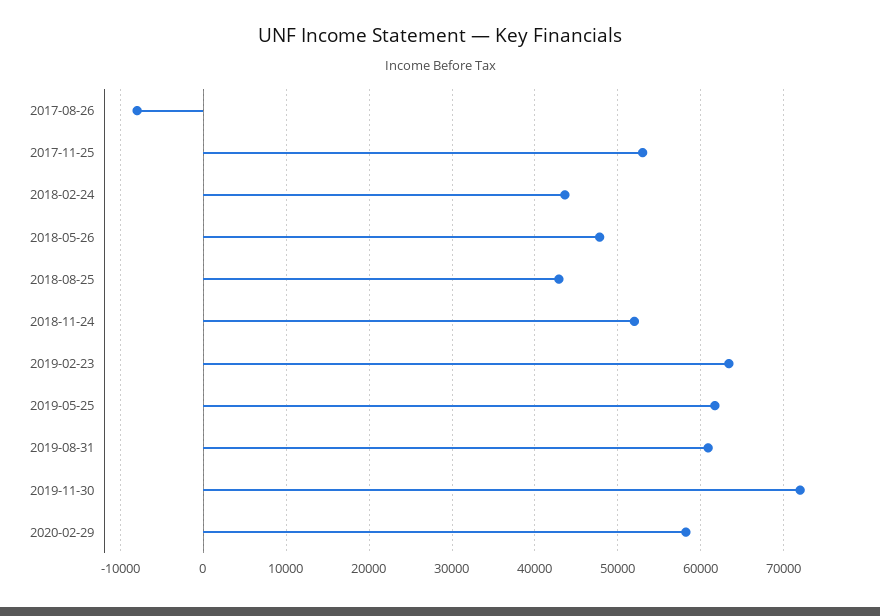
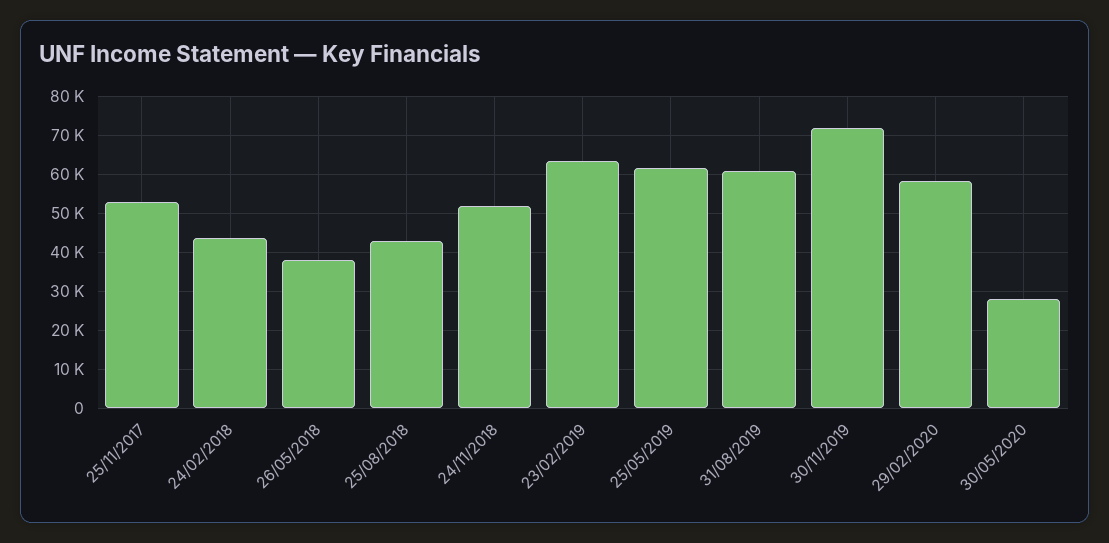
2017-08-26: -8000 -> none
2018-05-26: 48000 -> 38000
30/05/2020: none -> 28000

